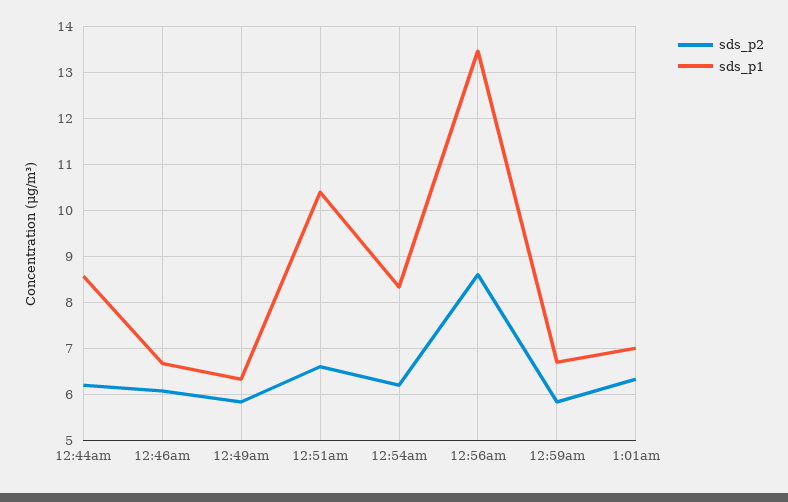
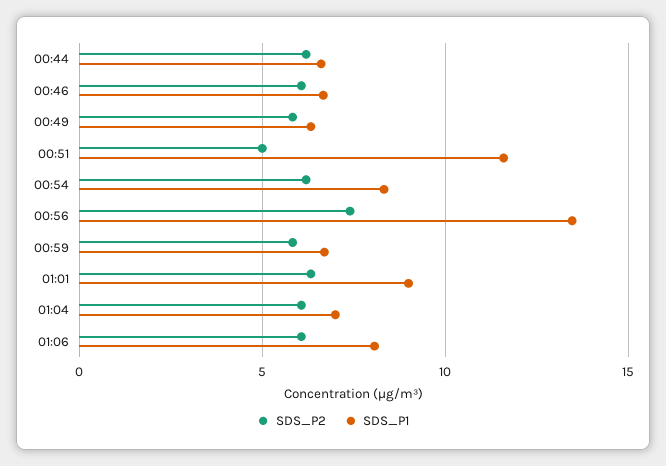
sds_p1, 12:44am: 8.6 -> 6.5
sds_p2, 12:51am: 6.6 -> 5
sds_p1, 12:51am: 10.4 -> 11.5
sds_p2, 12:56am: 8.6 -> 7.5
sds_p1, 1:01am: 7 -> 9
sds_p2, 01:04: none -> 6
sds_p1, 01:04: none -> 7
sds_p2, 01:06: none -> 6
sds_p1, 01:06: none -> 8

